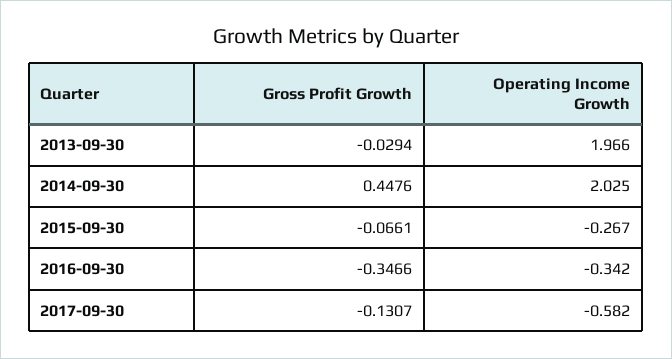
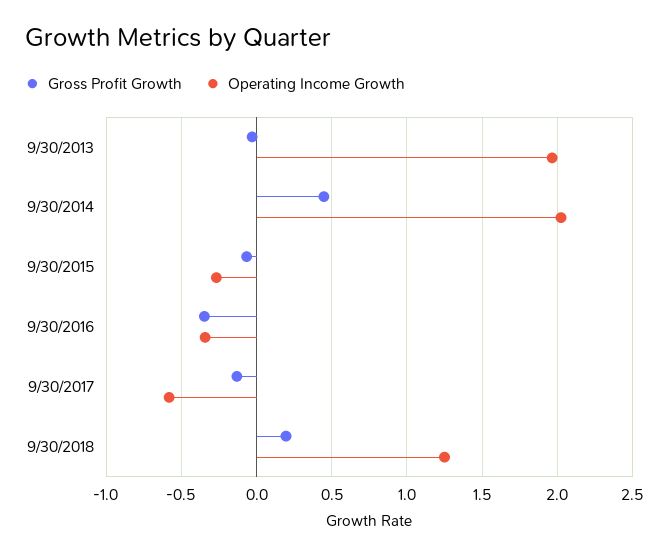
Gross Profit Growth, 9/30/2018: none -> 0.2
Operating Income Growth, 9/30/2018: none -> 1.25

